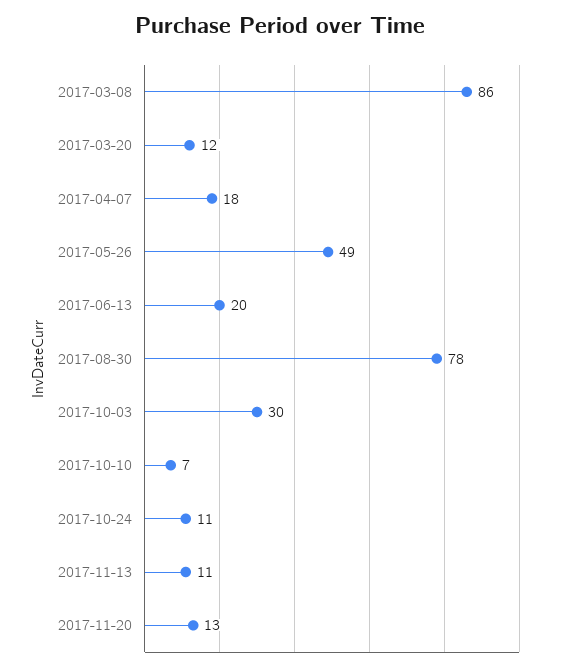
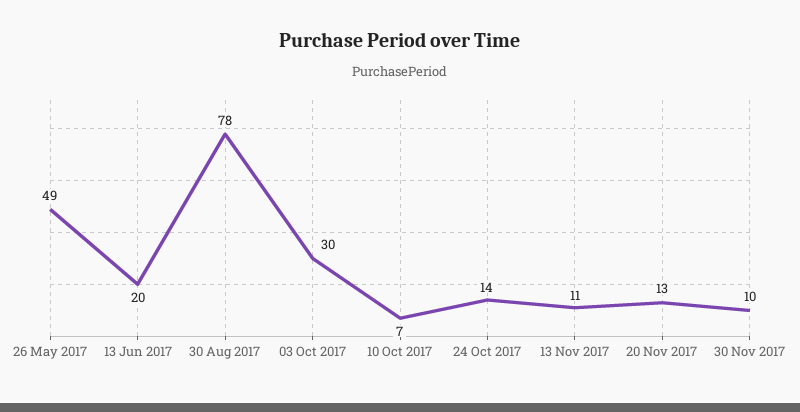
2017-03-08: 86 -> none
2017-03-20: 12 -> none
2017-04-07: 18 -> none
2017-10-24: 11 -> 14
30 Nov 2017: none -> 10

